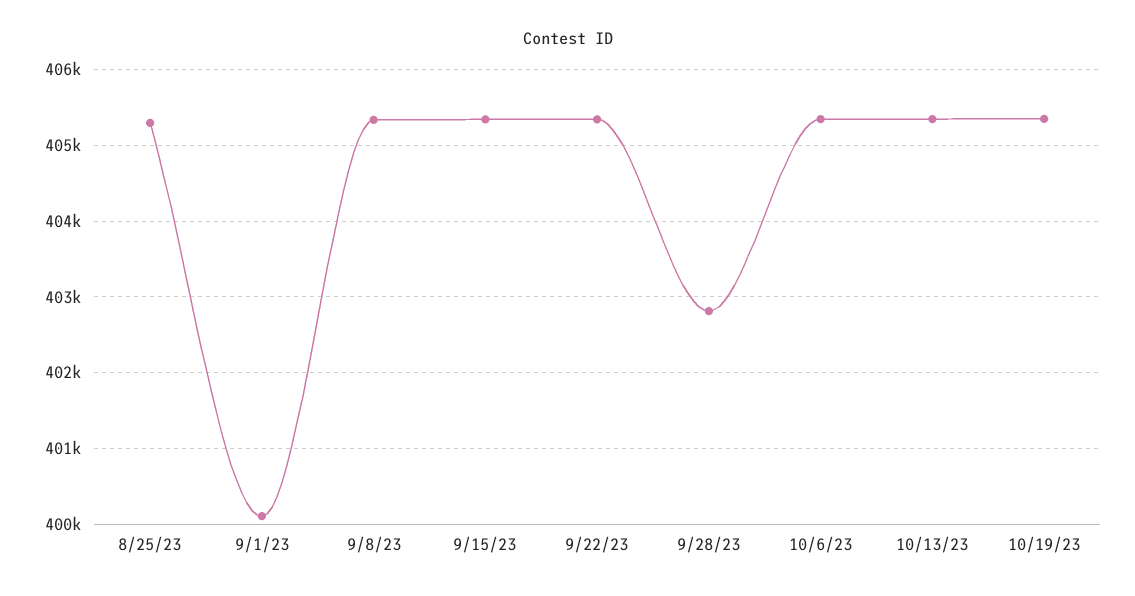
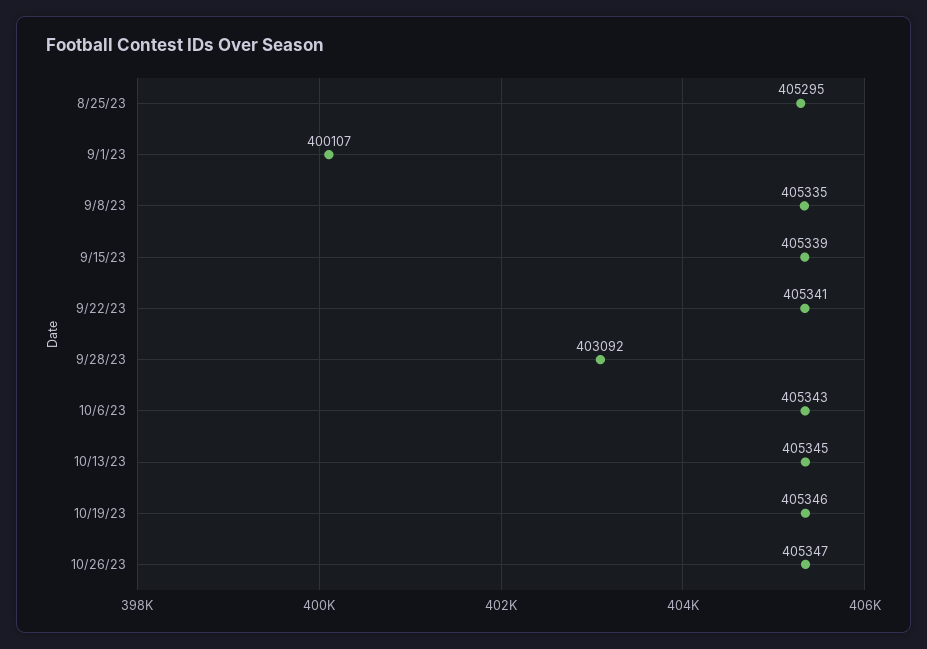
9/28/23: 402800 -> 403092
10/26/23: none -> 405347

